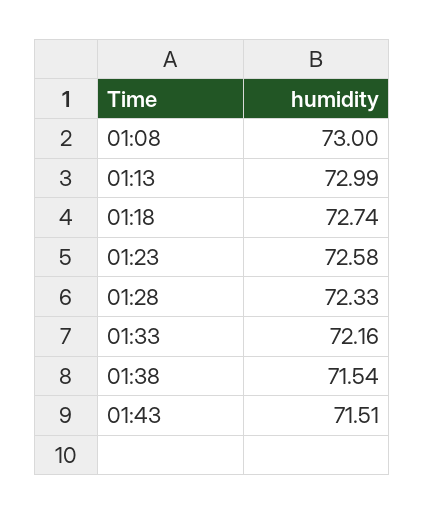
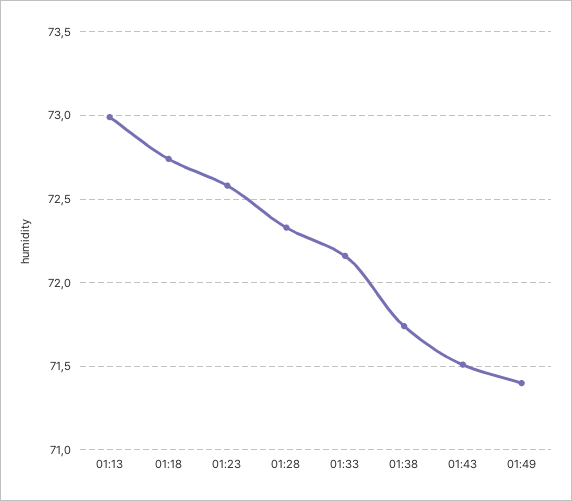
01:08: 73 -> none
01:38: 71.54 -> 71.75
01:49: none -> 71.4

